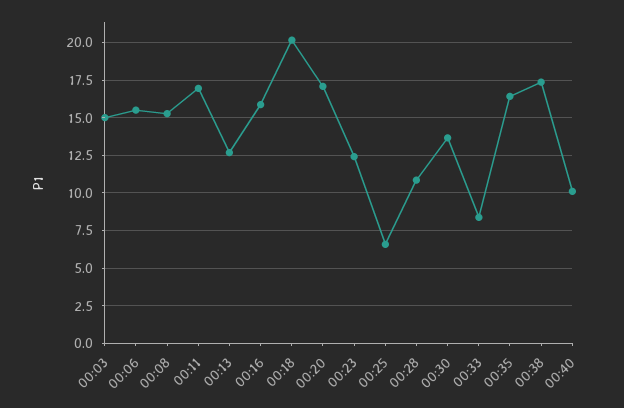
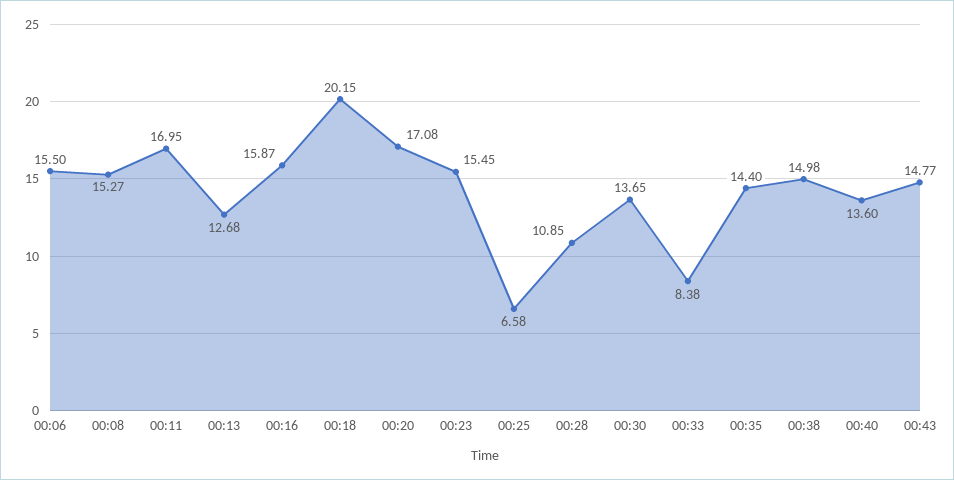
00:03: 15 -> none
00:23: 12.5 -> 15.45
00:35: 16.5 -> 14.4
00:38: 17.5 -> 14.98
00:40: 10 -> 13.6
00:43: none -> 14.77

